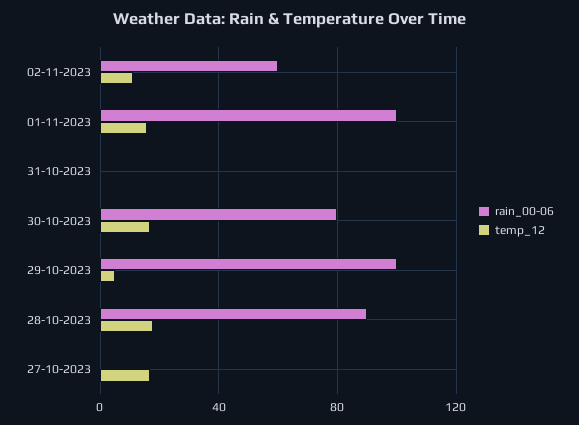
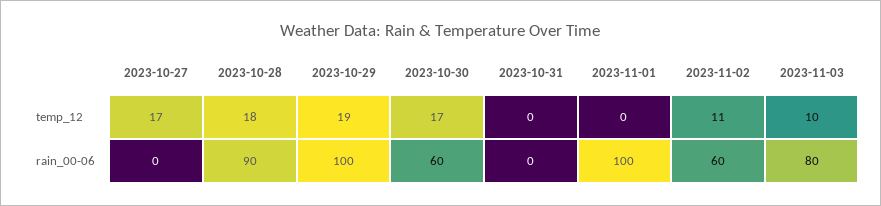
temp_12, 01-11-2023: 15 -> 0
rain_00-06, 30-10-2023: 80 -> 60
temp_12, 29-10-2023: 5 -> 19
temp_12, 2023-11-03: none -> 10
rain_00-06, 2023-11-03: none -> 80

